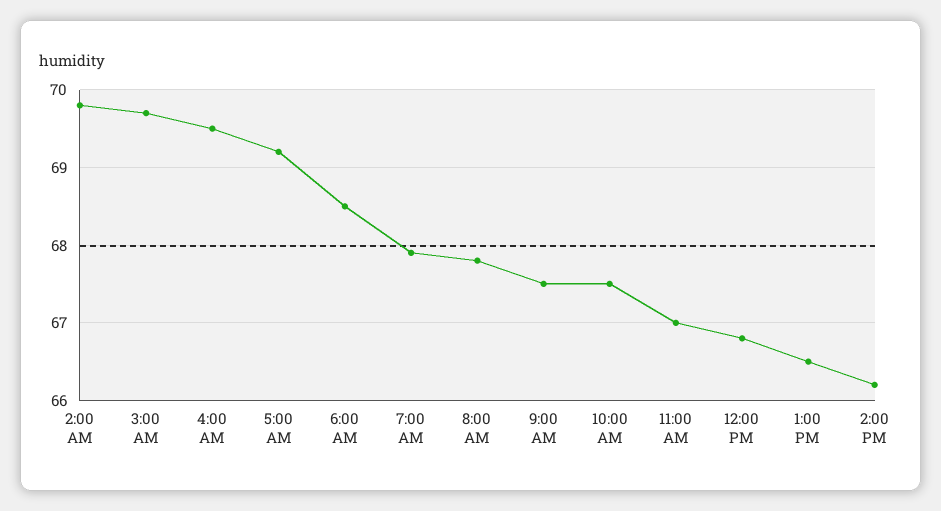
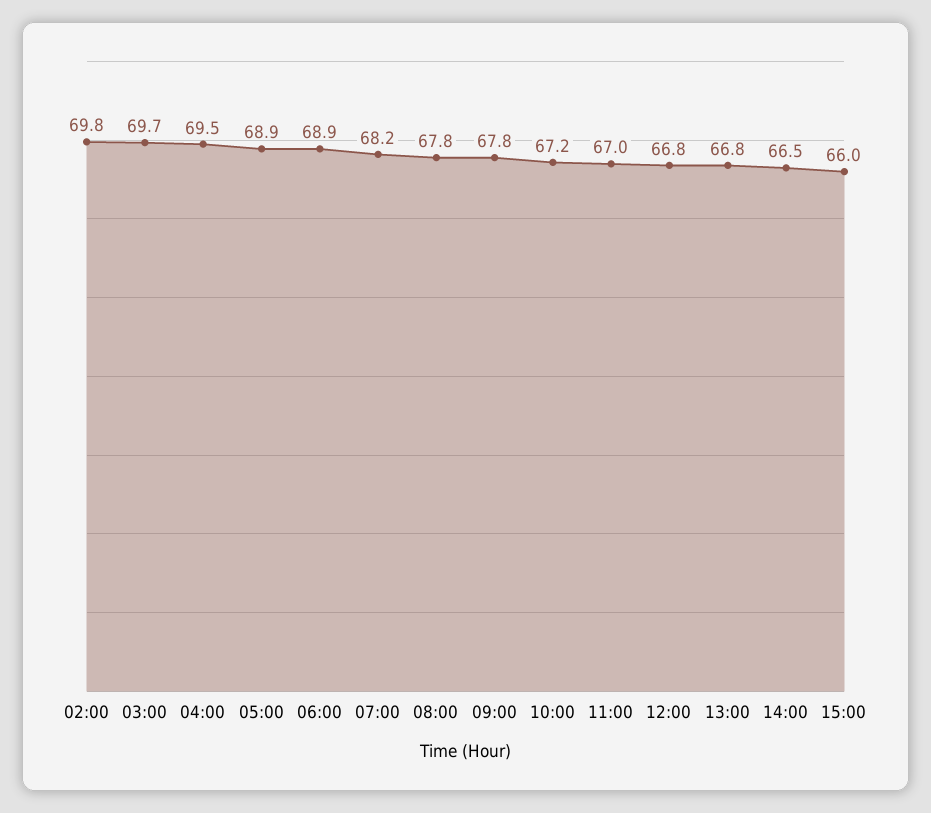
5:00 AM: 69.2 -> 68.9
6:00 AM: 68.5 -> 68.9
7:00 AM: 67.9 -> 68.2
9:00 AM: 67.5 -> 67.8
10:00 AM: 67.5 -> 67.2
1:00 PM: 66.5 -> 66.8
2:00 PM: 66.2 -> 66.5
15:00: none -> 66

